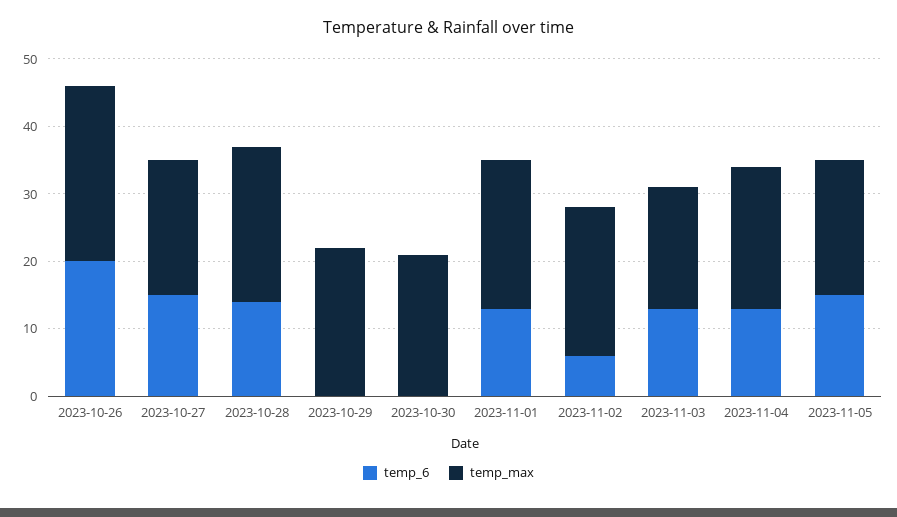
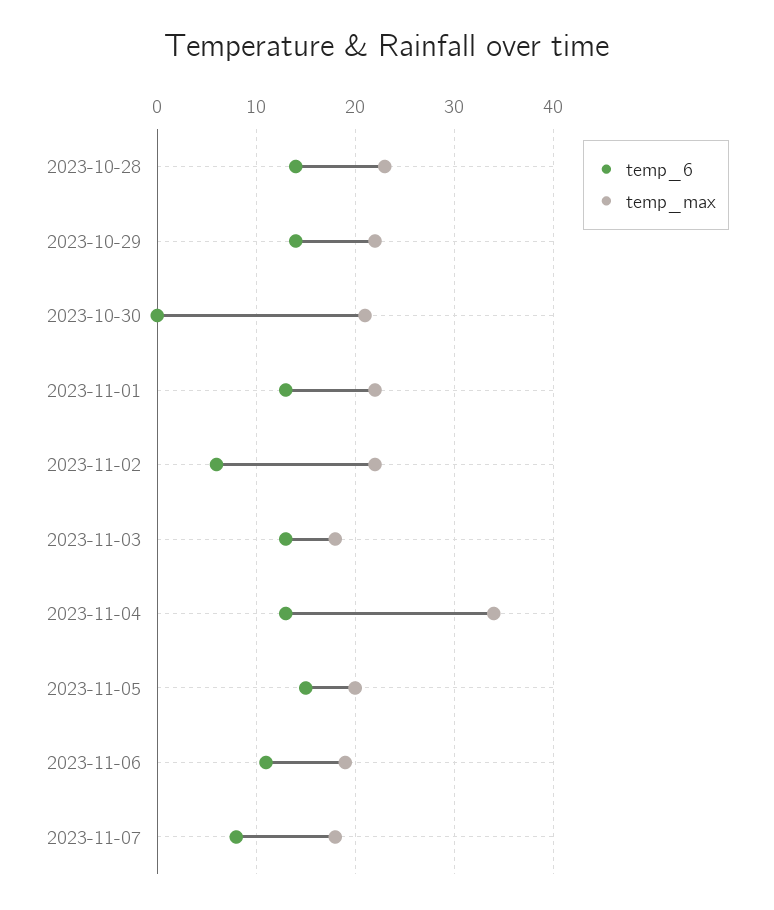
temp_6, 2023-10-26: 20 -> none
temp_max, 2023-10-26: 25 -> none
temp_6, 2023-10-27: 15 -> none
temp_max, 2023-10-27: 20 -> none
temp_6, 2023-10-29: 0 -> 14
temp_max, 2023-11-04: 20 -> 34
temp_6, 2023-11-06: none -> 11
temp_max, 2023-11-06: none -> 19
temp_6, 2023-11-07: none -> 8
temp_max, 2023-11-07: none -> 18

